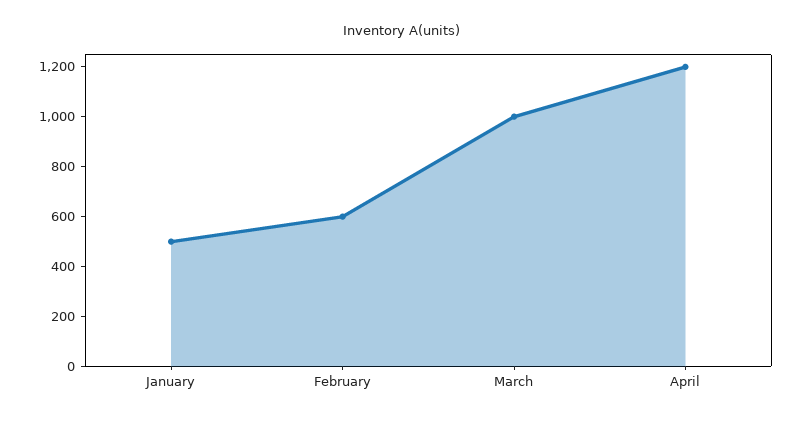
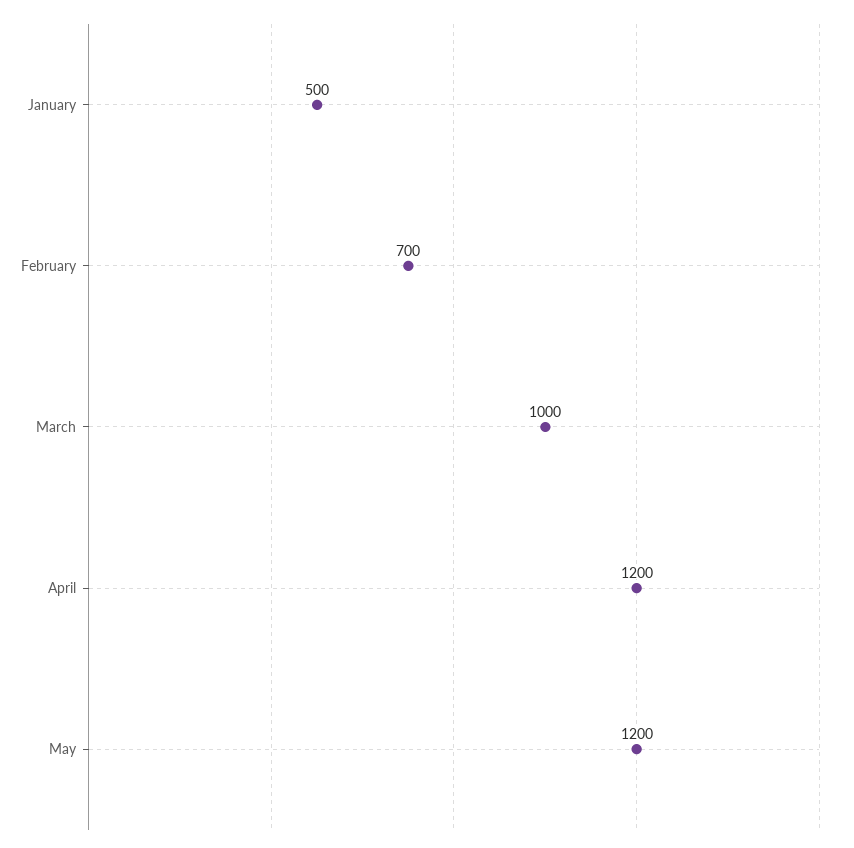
February: 600 -> 700
May: none -> 1200

